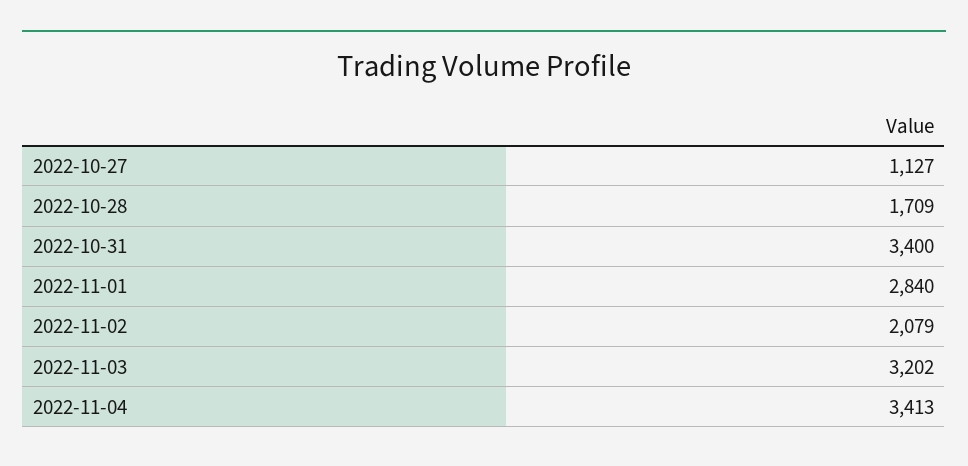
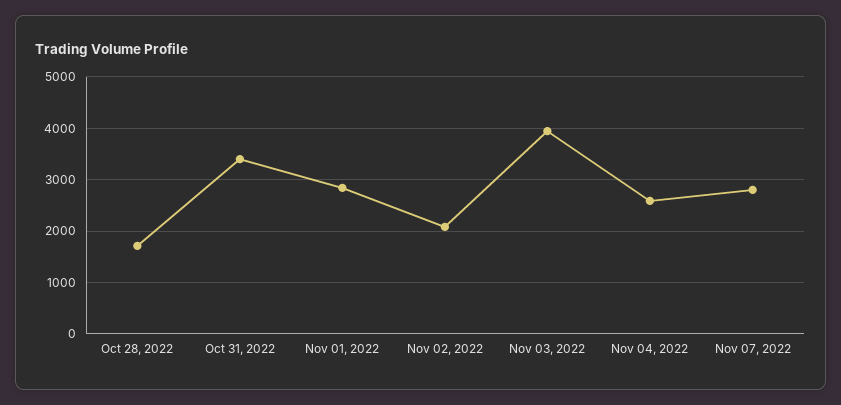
2022-10-27: 1127 -> none
2022-11-03: 3202 -> 4000
2022-11-04: 3413 -> 2600
Nov 07, 2022: none -> 2800

